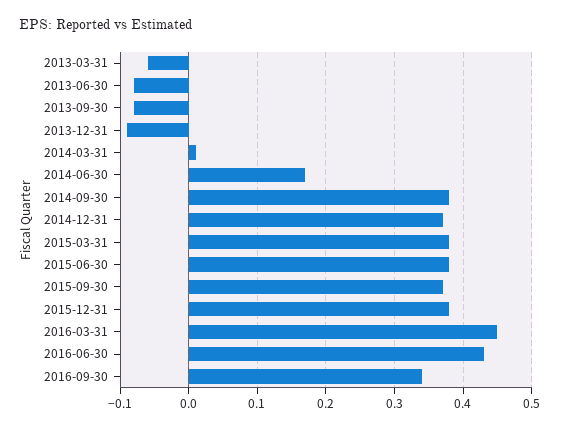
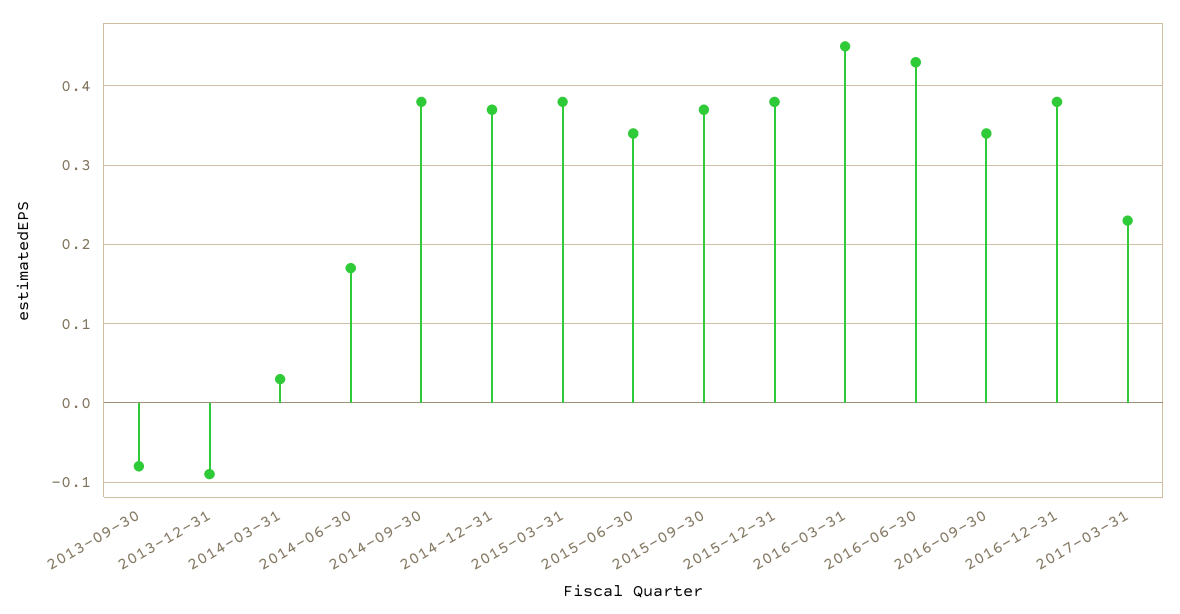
2013-03-31: -0.06 -> none
2013-06-30: -0.08 -> none
2014-03-31: 0.01 -> 0.03
2015-06-30: 0.38 -> 0.34
2016-12-31: none -> 0.38
2017-03-31: none -> 0.23

